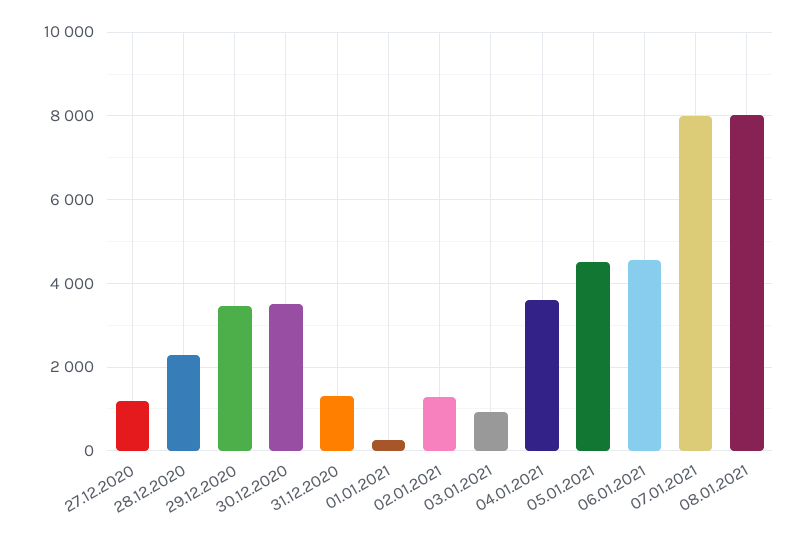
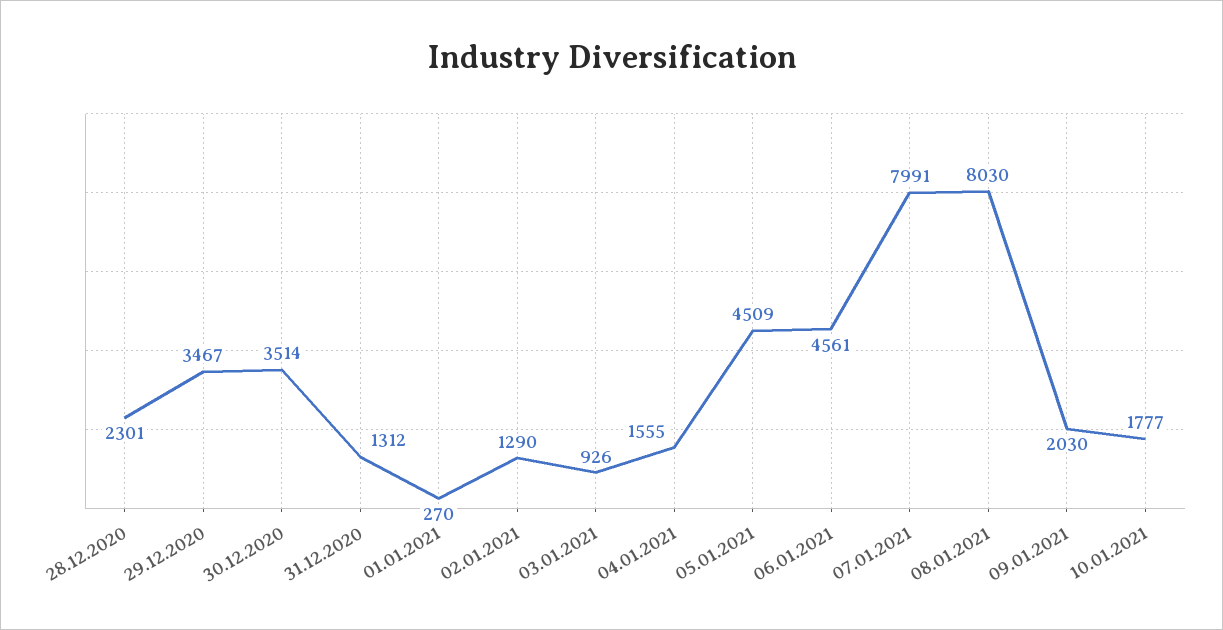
27.12.2020: 1200 -> none
04.01.2021: 3600 -> 1555
09.01.2021: none -> 2030
10.01.2021: none -> 1777

